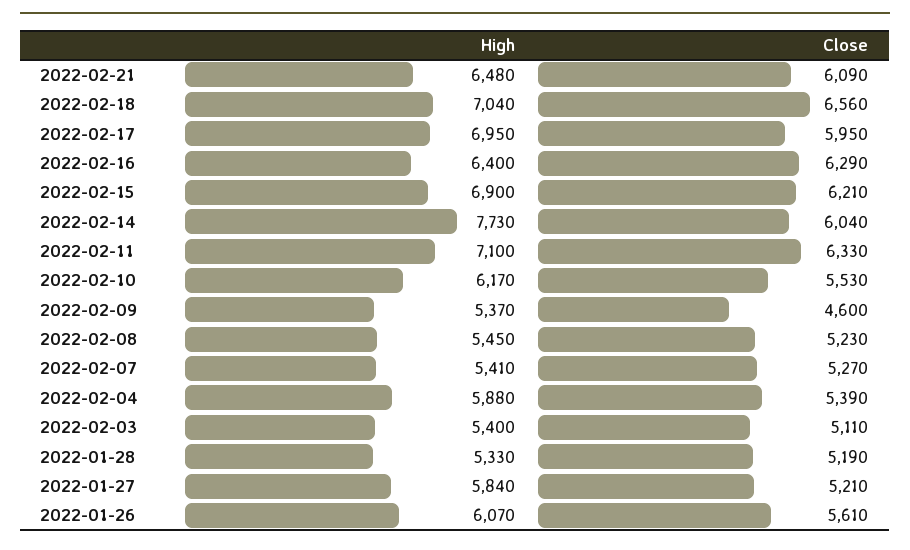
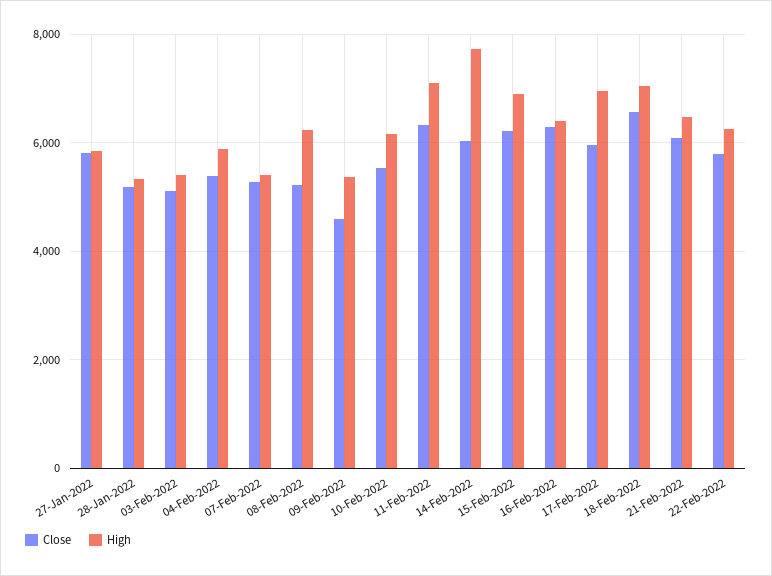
High, 2022-02-08: 5450 -> 6200
Close, 2022-01-27: 5210 -> 5800
High, 2022-01-26: 6070 -> none
Close, 2022-01-26: 5610 -> none
Close, 22-Feb-2022: none -> 5800
High, 22-Feb-2022: none -> 6200

